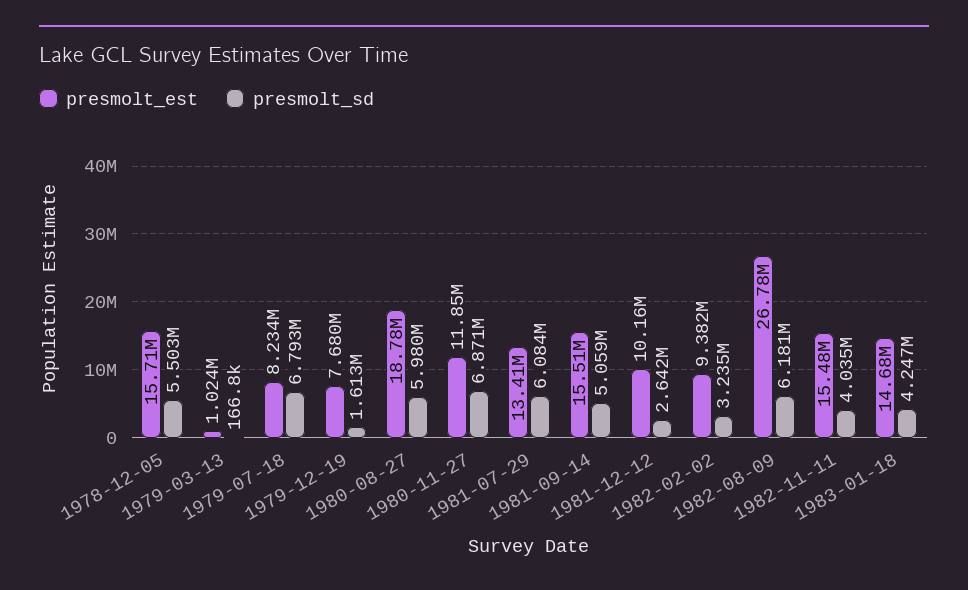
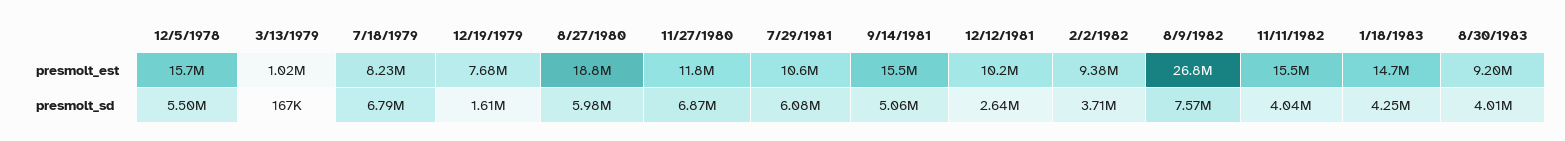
presmolt_est, 1981-07-29: 13410000 -> 10600000
presmolt_sd, 1982-02-02: 3235000 -> 3710000
presmolt_sd, 1982-08-09: 6181000 -> 7570000
presmolt_est, 8/30/1983: none -> 9200000
presmolt_sd, 8/30/1983: none -> 4010000

